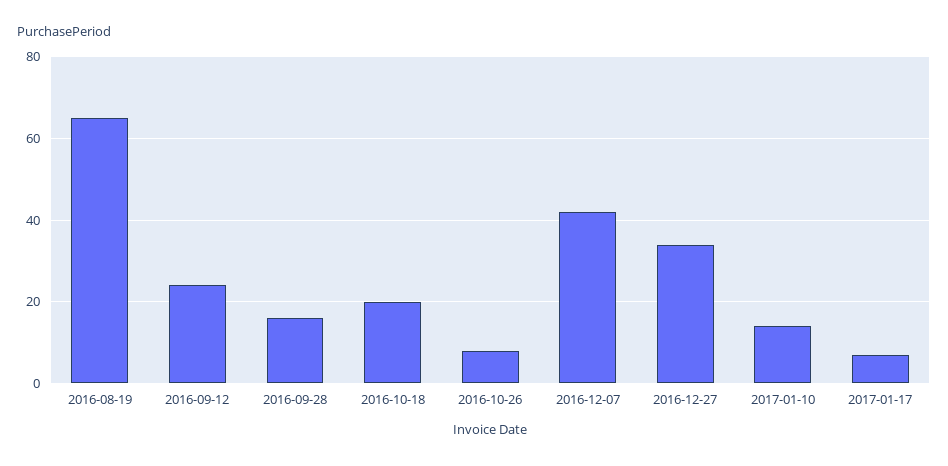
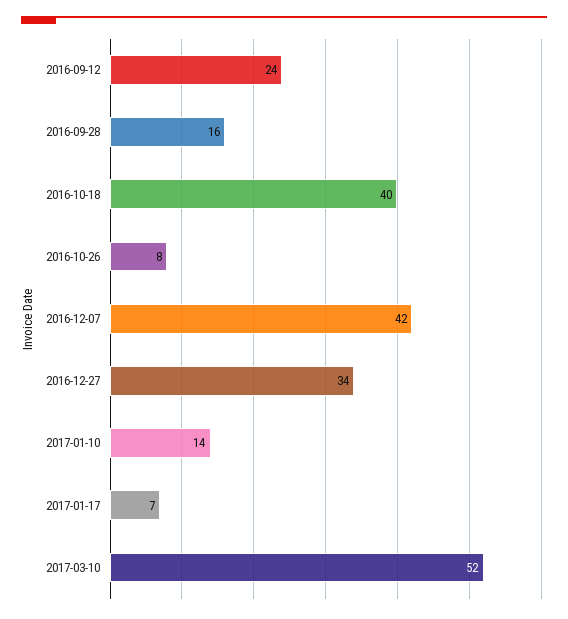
2016-08-19: 65 -> none
2016-10-18: 20 -> 40
2017-03-10: none -> 52

